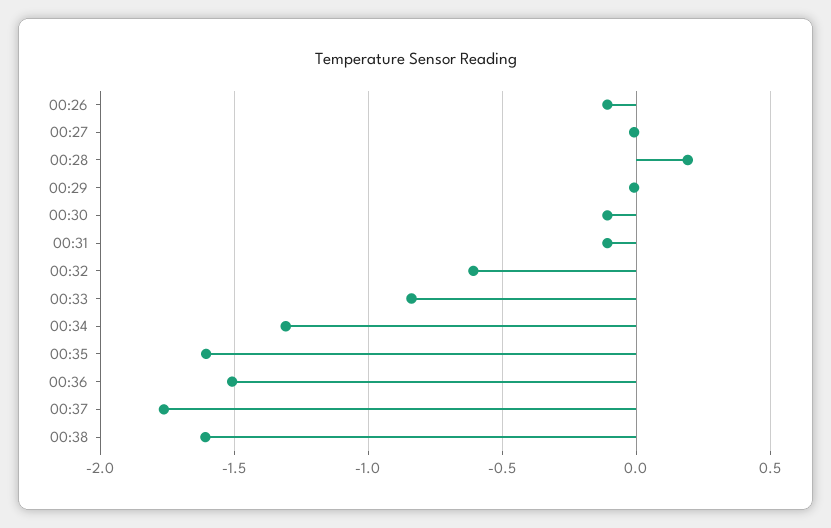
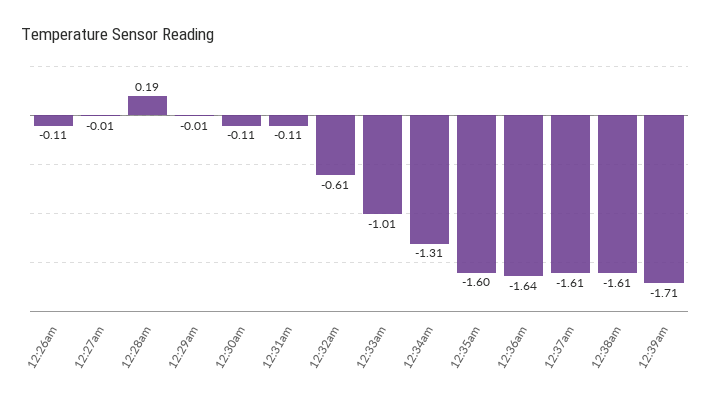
00:33: -0.85 -> -1.01
00:36: -1.5 -> -1.64
00:37: -1.75 -> -1.61
12:39am: none -> -1.71

